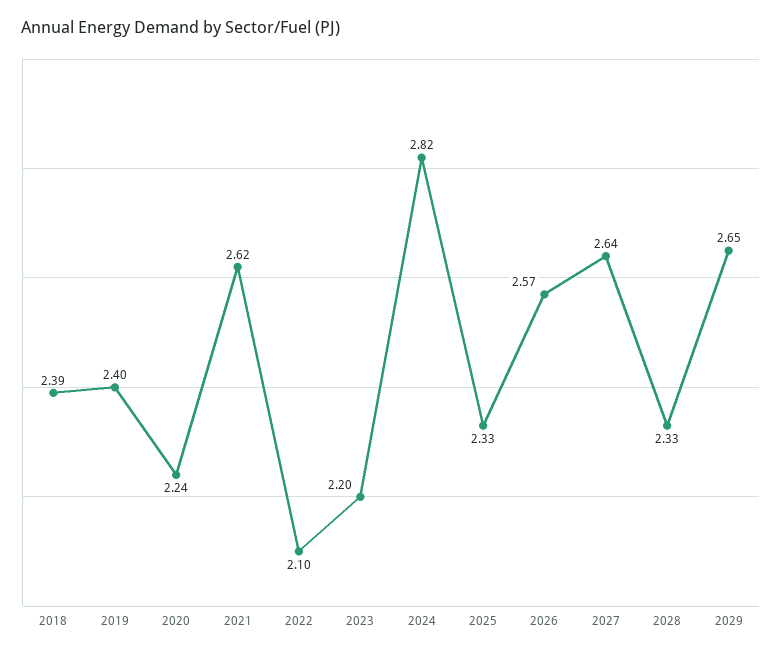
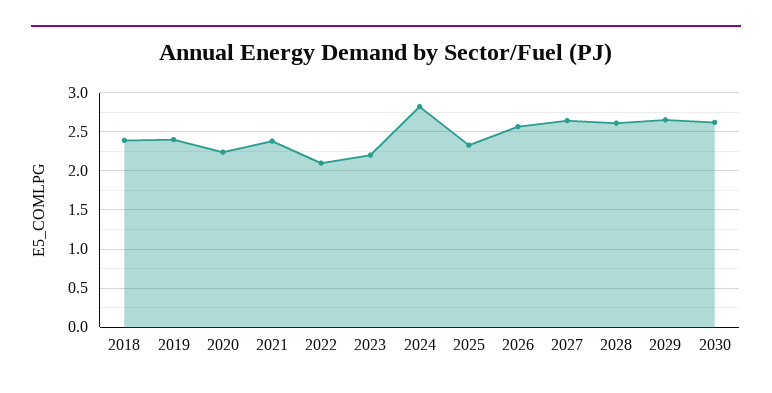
2021: 2.62 -> 2.4
2028: 2.33 -> 2.6
2030: none -> 2.6

